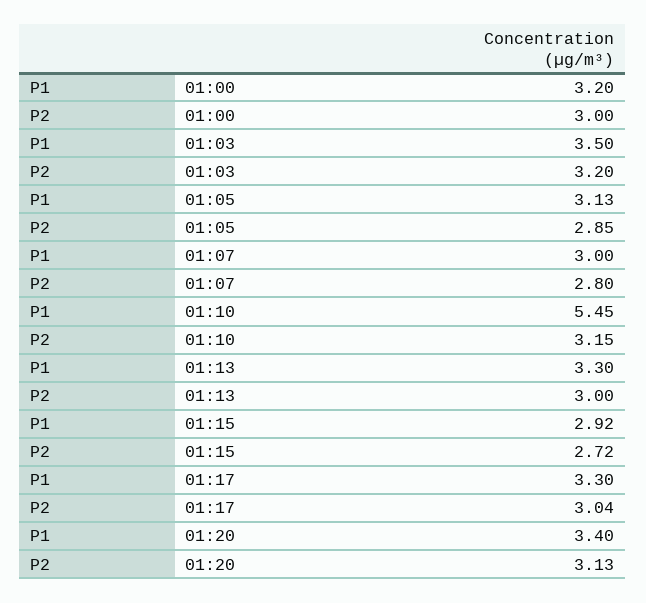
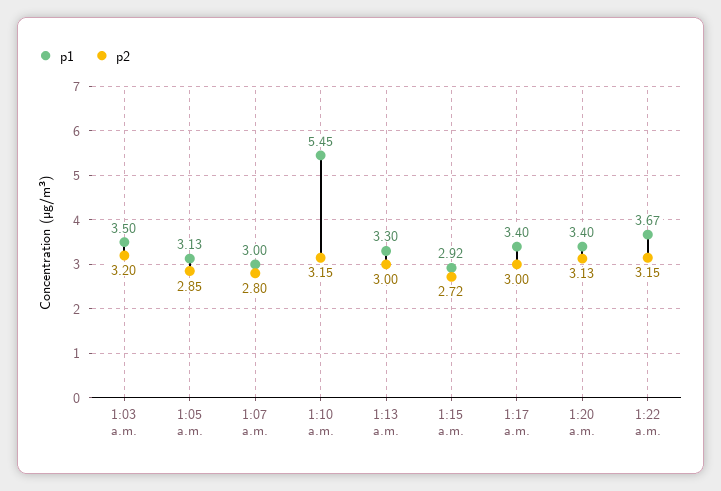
P1, 01:00: 3.2 -> none
P2, 01:00: 3 -> none
P1, 01:17: 3.3 -> 3.4
P2, 01:17: 3.04 -> 3
P1, 1:22 a.m.: none -> 3.67
P2, 1:22 a.m.: none -> 3.15

